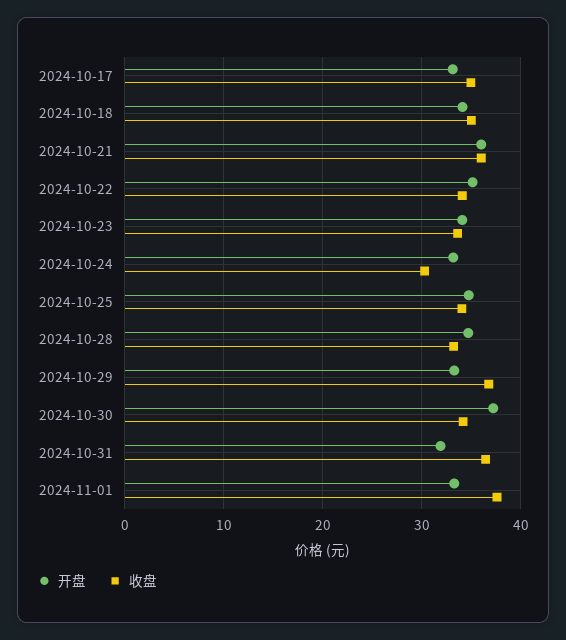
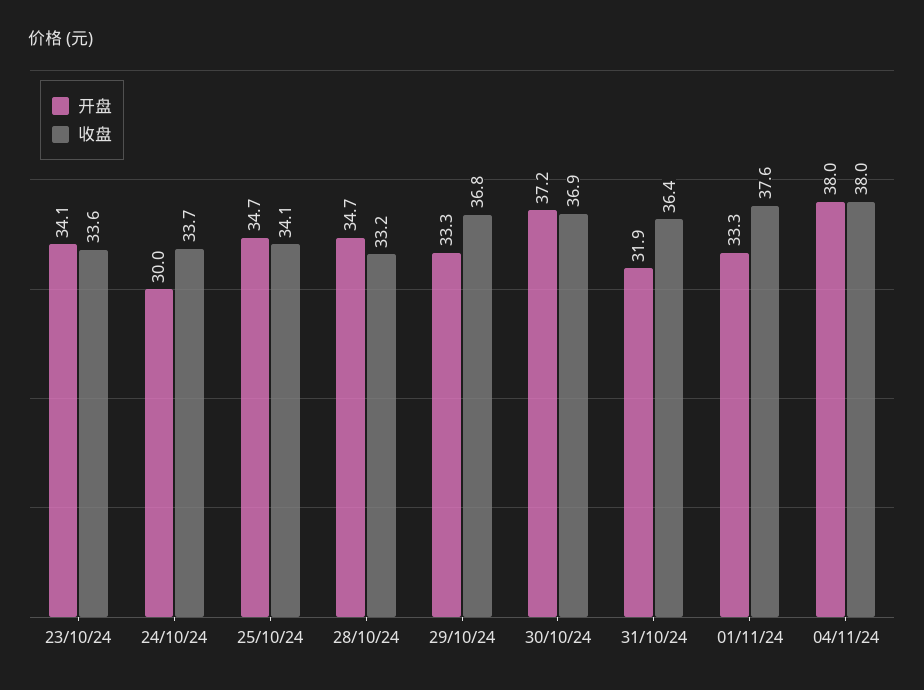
开盘, 2024-10-17: 33 -> none
收盘, 2024-10-17: 35 -> none
开盘, 2024-10-18: 34 -> none
收盘, 2024-10-18: 35 -> none
开盘, 2024-10-21: 36 -> none
收盘, 2024-10-21: 36 -> none
开盘, 2024-10-22: 35 -> none
收盘, 2024-10-22: 34 -> none
开盘, 2024-10-24: 33 -> 30
收盘, 2024-10-24: 30 -> 33.7
收盘, 2024-10-30: 34 -> 36.9
开盘, 04/11/24: none -> 38
收盘, 04/11/24: none -> 38

